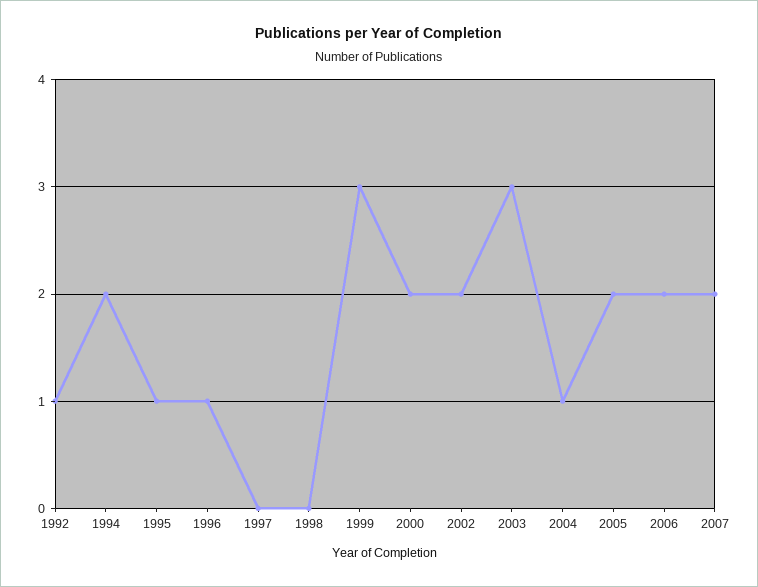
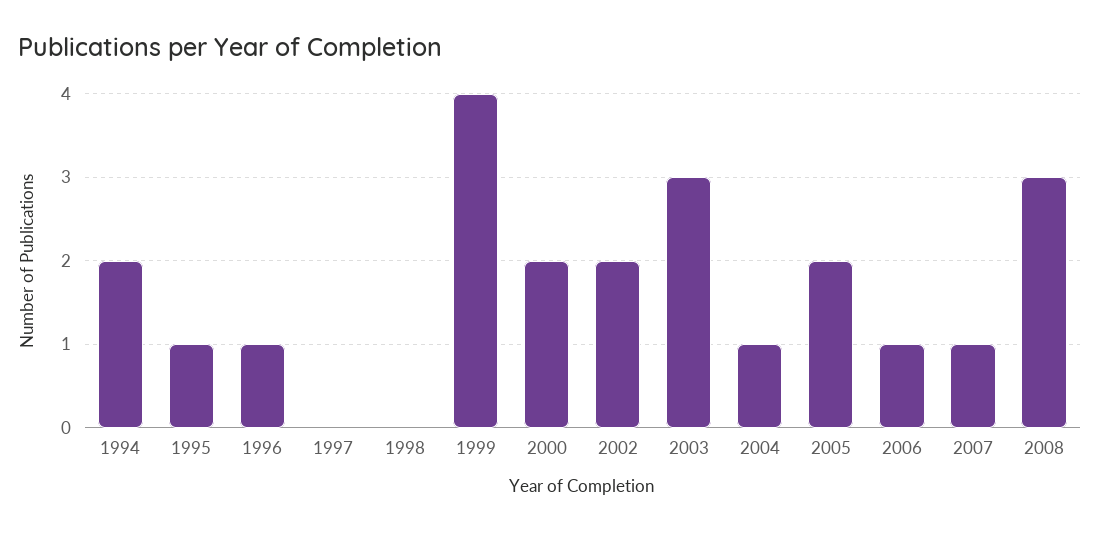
1992: 1 -> none
1999: 3 -> 4
2006: 2 -> 1
2007: 2 -> 1
2008: none -> 3

